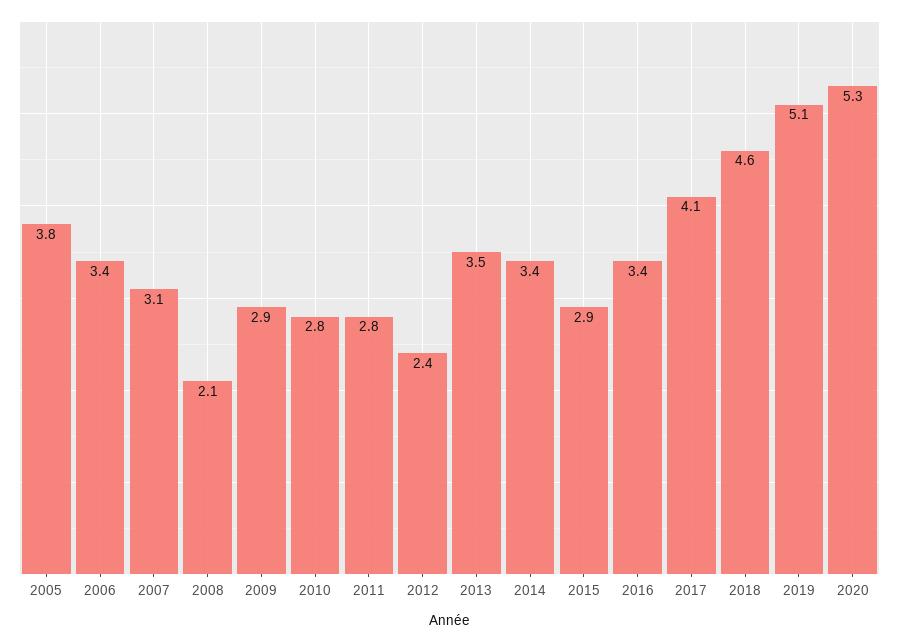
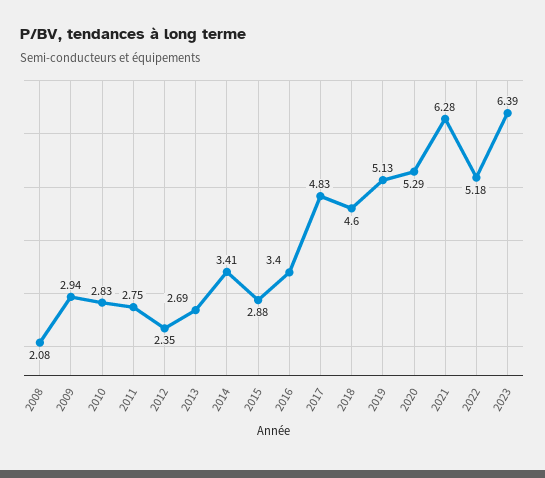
2005: 3.8 -> none
2006: 3.4 -> none
2007: 3.1 -> none
2013: 3.5 -> 2.69
2017: 4.1 -> 4.83
2021: none -> 6.28
2022: none -> 5.18
2023: none -> 6.39

